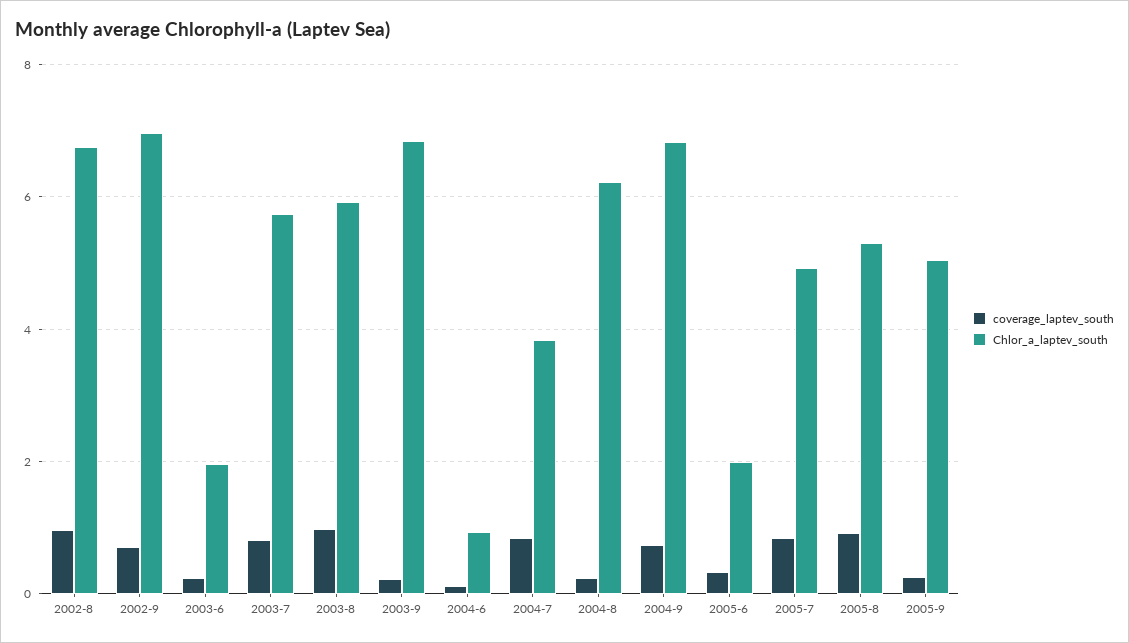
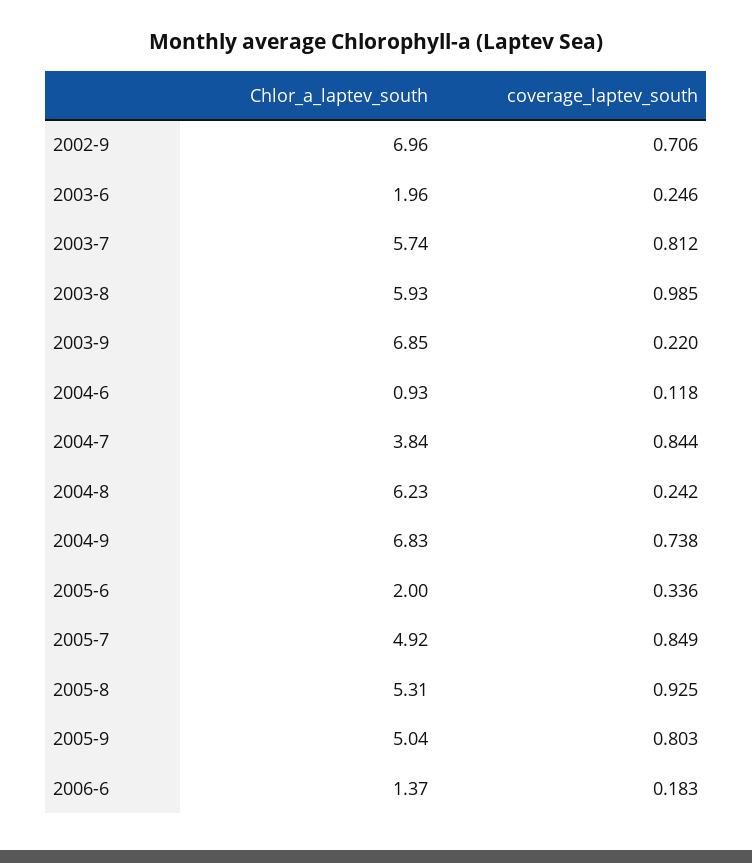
coverage_laptev_south, 2002-8: 1 -> none
Chlor_a_laptev_south, 2002-8: 6.8 -> none
coverage_laptev_south, 2005-9: 0.2 -> 0.803
Chlor_a_laptev_south, 2006-6: none -> 1.37
coverage_laptev_south, 2006-6: none -> 0.183

